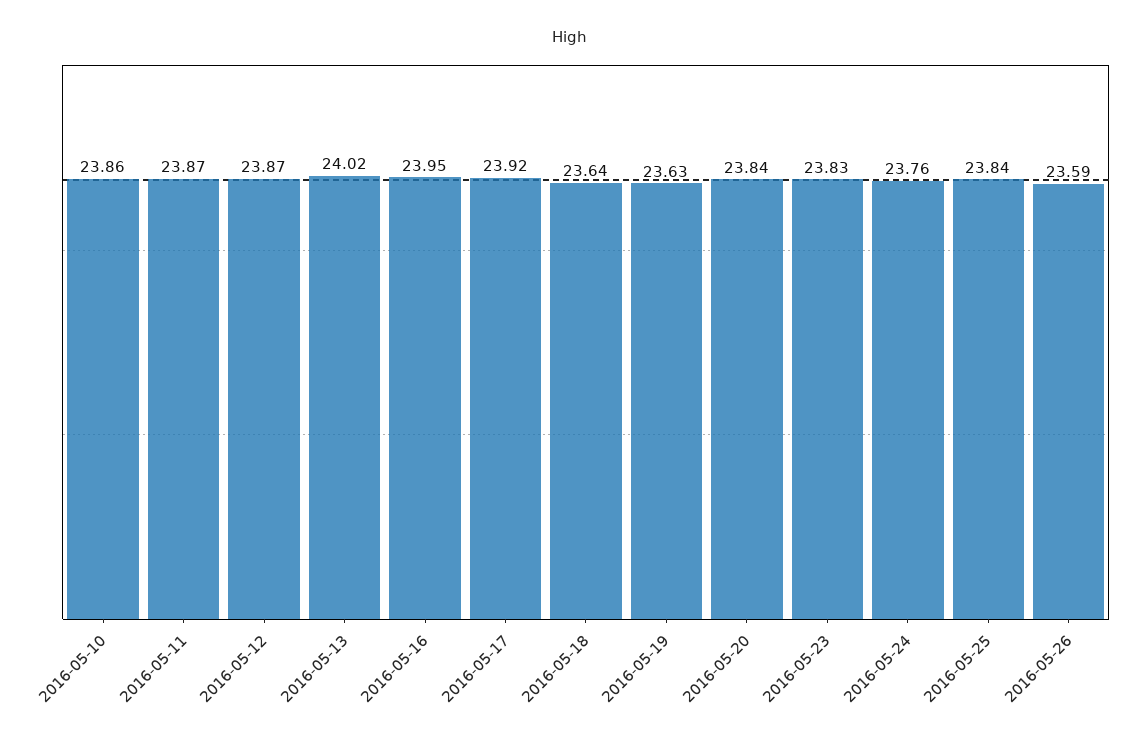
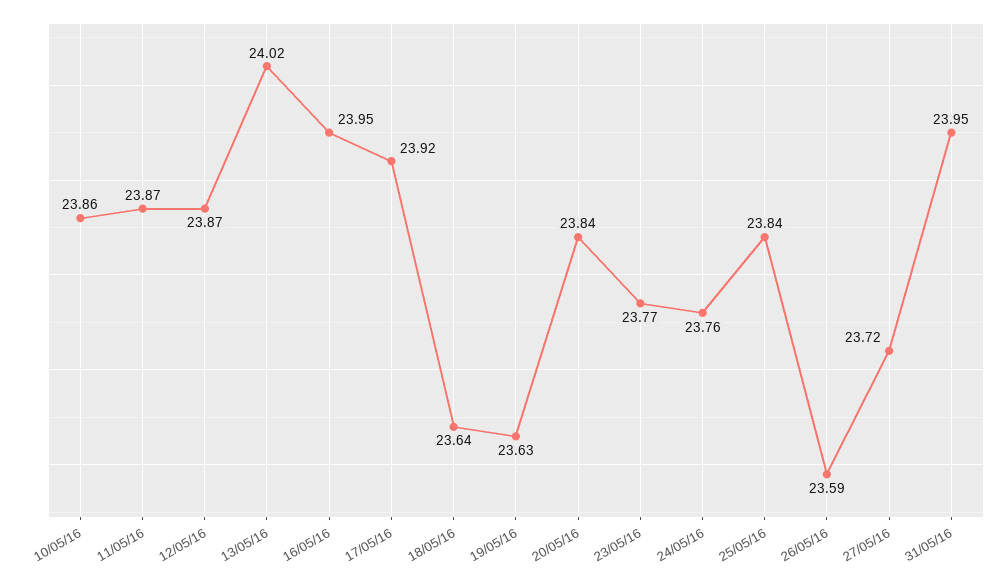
2016-05-23: 23.83 -> 23.77
27/05/16: none -> 23.72
31/05/16: none -> 23.95

